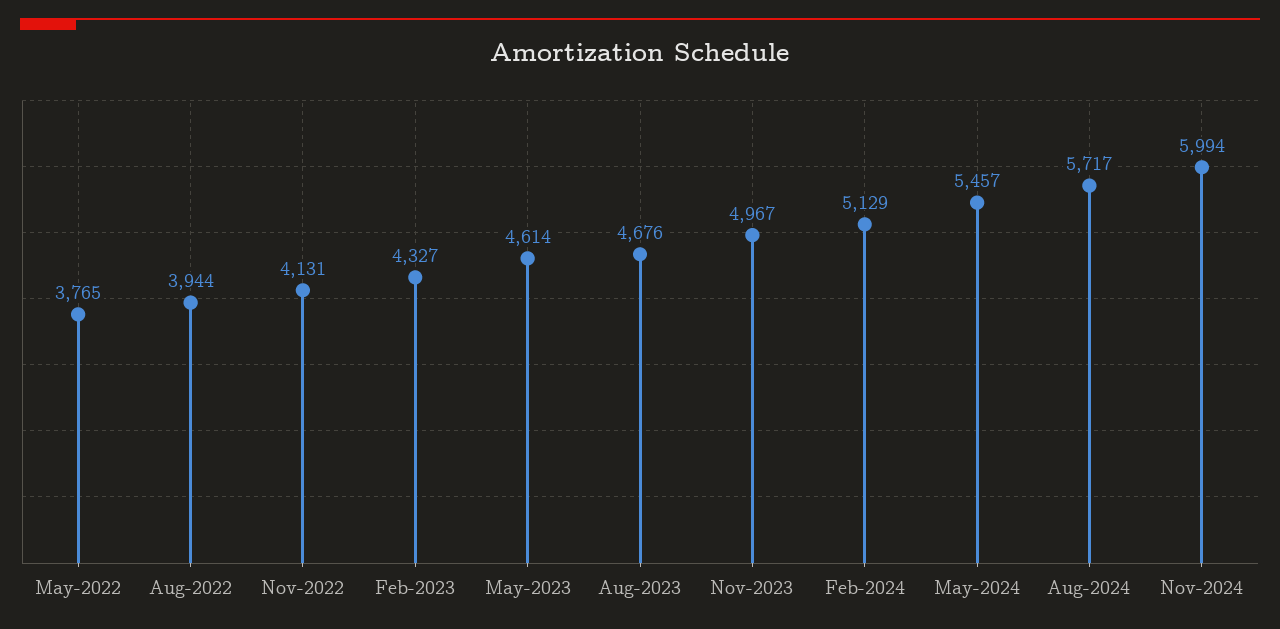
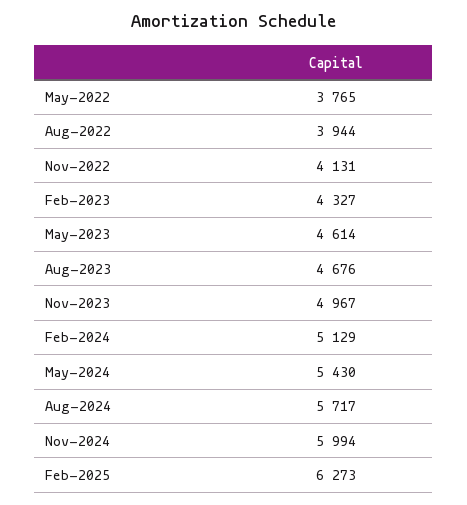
May-2024: 5457 -> 5430
Feb-2025: none -> 6273

